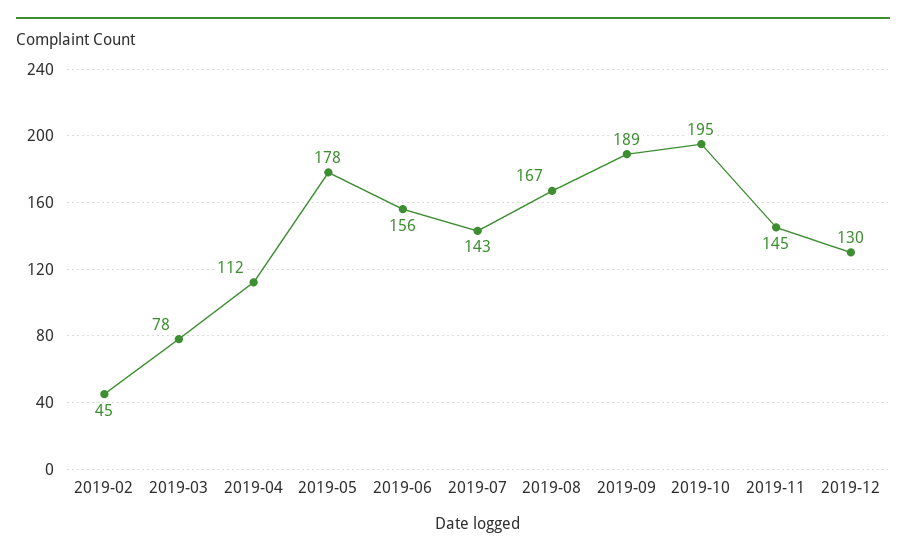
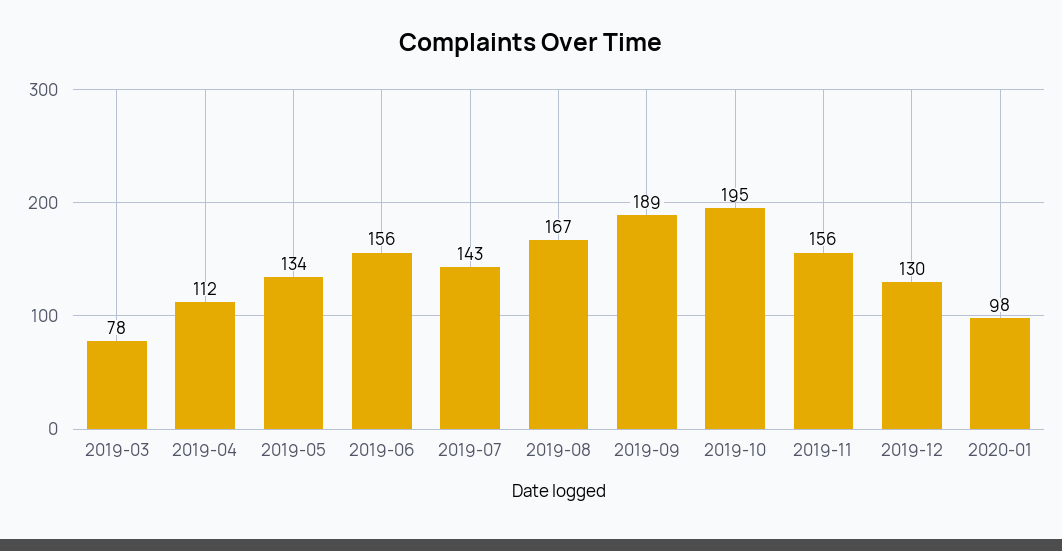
2019-02: 45 -> none
2019-05: 178 -> 134
2019-11: 145 -> 156
2020-01: none -> 98

